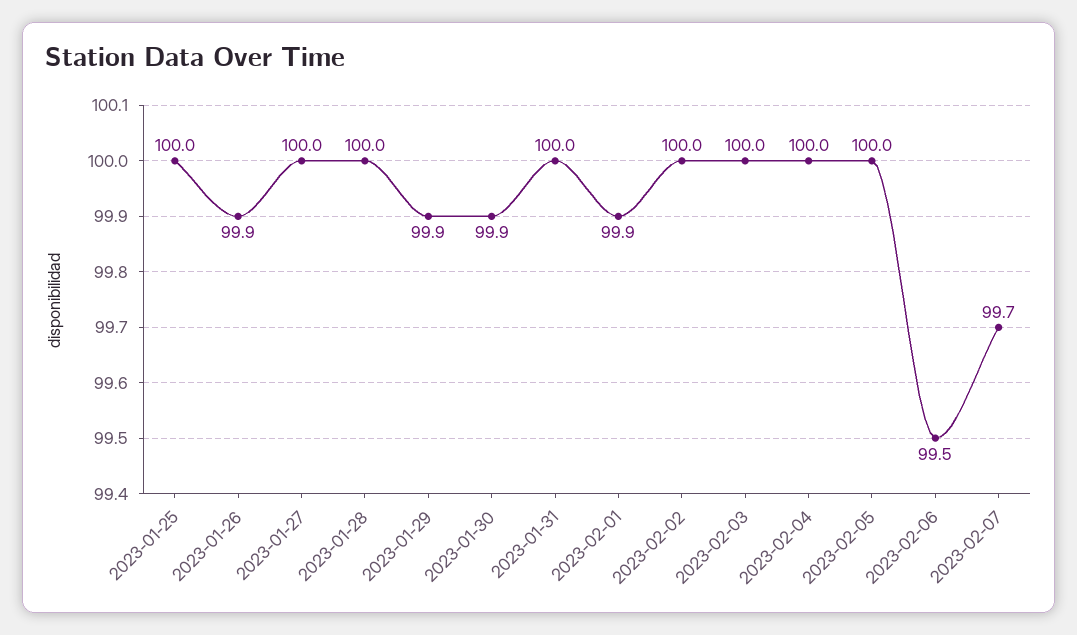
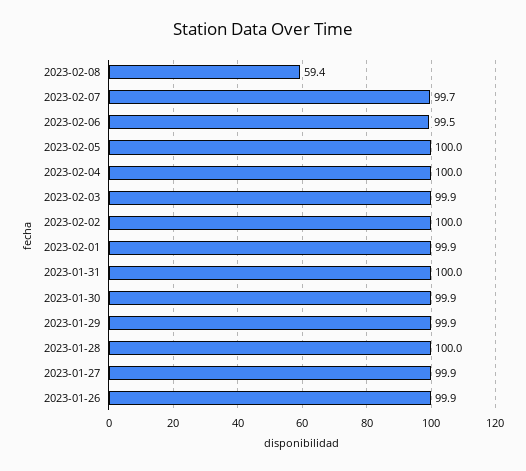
2023-01-25: 100 -> none
2023-01-27: 100 -> 99.9
2023-02-03: 100 -> 99.9
2023-02-08: none -> 59.4

